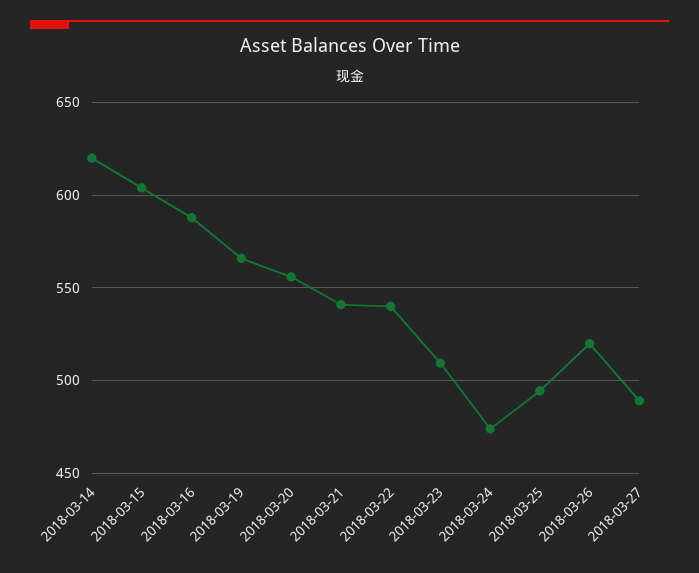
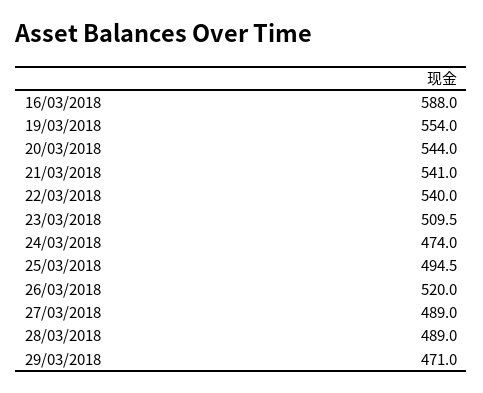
2018-03-14: 620 -> none
2018-03-15: 605 -> none
2018-03-19: 565 -> 554
2018-03-20: 555 -> 544
28/03/2018: none -> 489
29/03/2018: none -> 471

